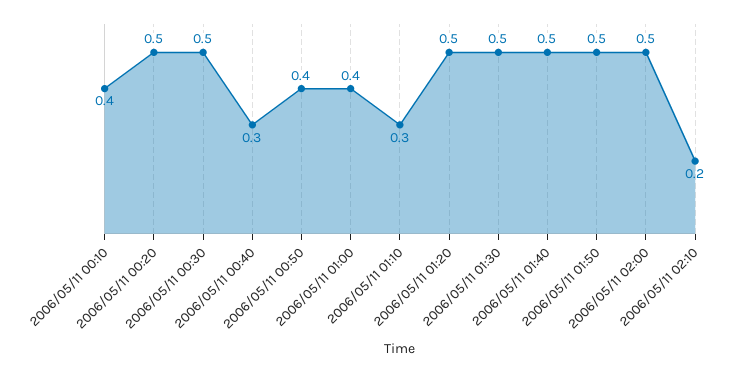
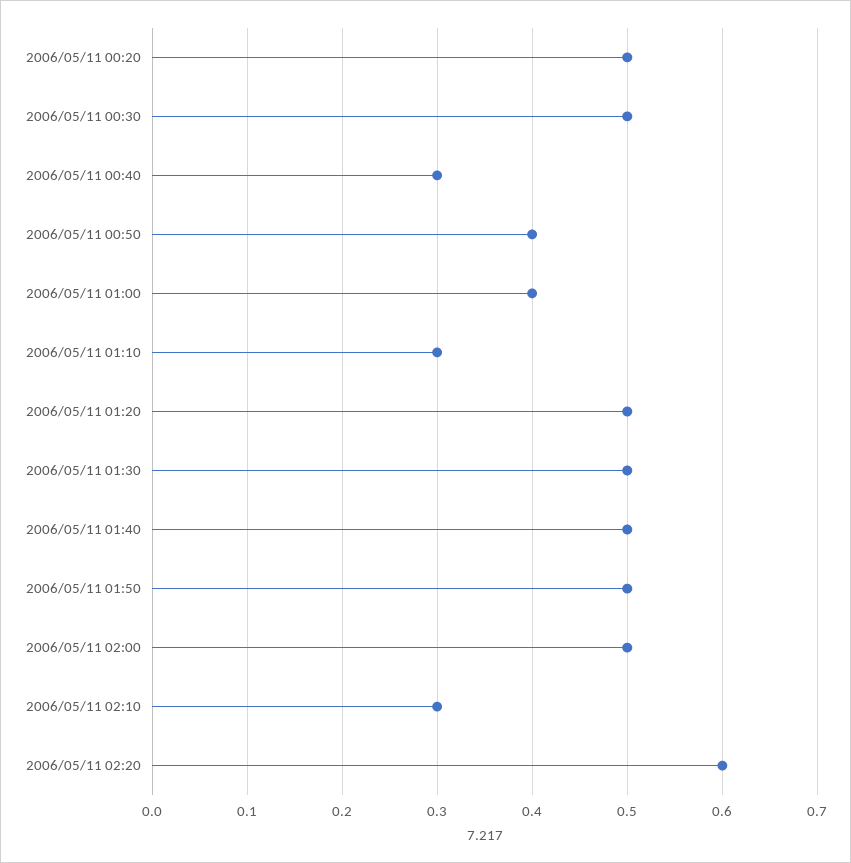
2006/05/11 00:10: 0.4 -> none
2006/05/11 02:10: 0.2 -> 0.3
2006/05/11 02:20: none -> 0.6

